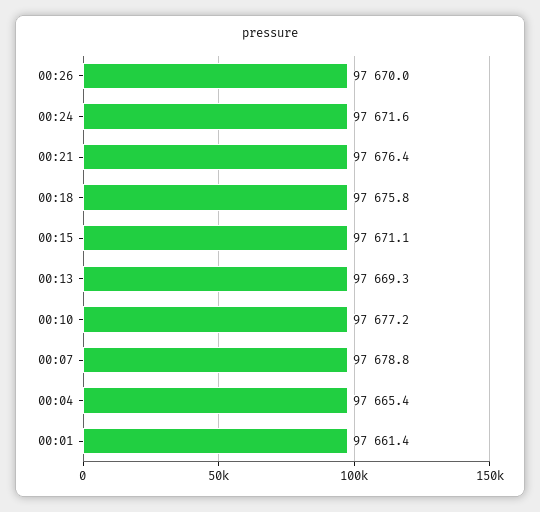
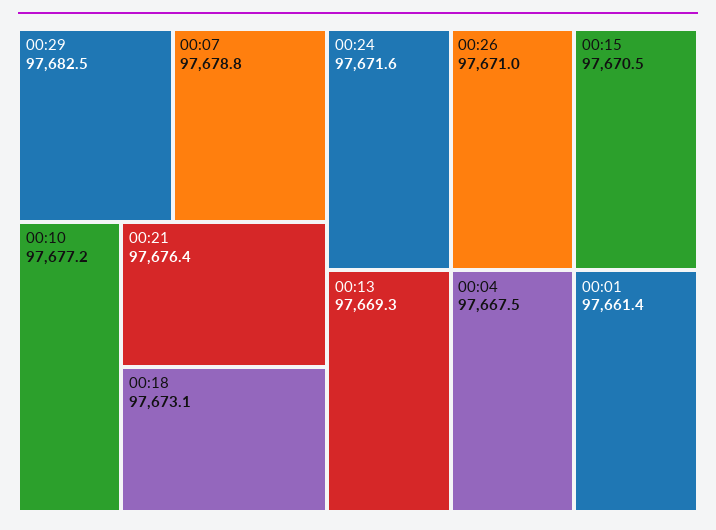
00:26: 97670 -> 97671
00:18: 97675.8 -> 97673.1
00:15: 97671.1 -> 97670.5
00:04: 97665.4 -> 97667.5
00:29: none -> 97682.5

